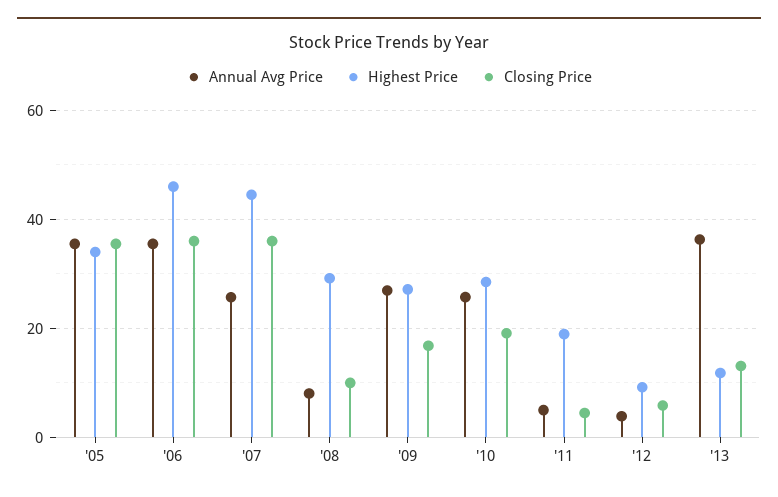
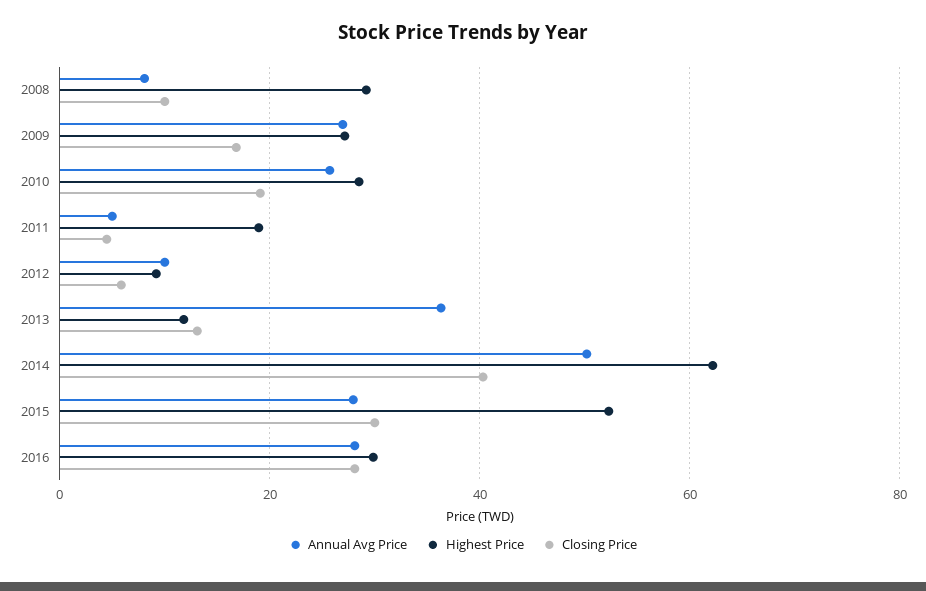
Annual Avg Price, '05: 36 -> none
Highest Price, '05: 34 -> none
Closing Price, '05: 36 -> none
Annual Avg Price, '06: 36 -> none
Highest Price, '06: 46 -> none
Closing Price, '06: 36 -> none
Annual Avg Price, '07: 26 -> none
Highest Price, '07: 44 -> none
Closing Price, '07: 36 -> none
Annual Avg Price, '12: 4 -> 10
Annual Avg Price, 2014: none -> 50
Highest Price, 2014: none -> 62
Closing Price, 2014: none -> 40
Annual Avg Price, 2015: none -> 28
Highest Price, 2015: none -> 52
Closing Price, 2015: none -> 30
Annual Avg Price, 2016: none -> 28
Highest Price, 2016: none -> 30
Closing Price, 2016: none -> 28

